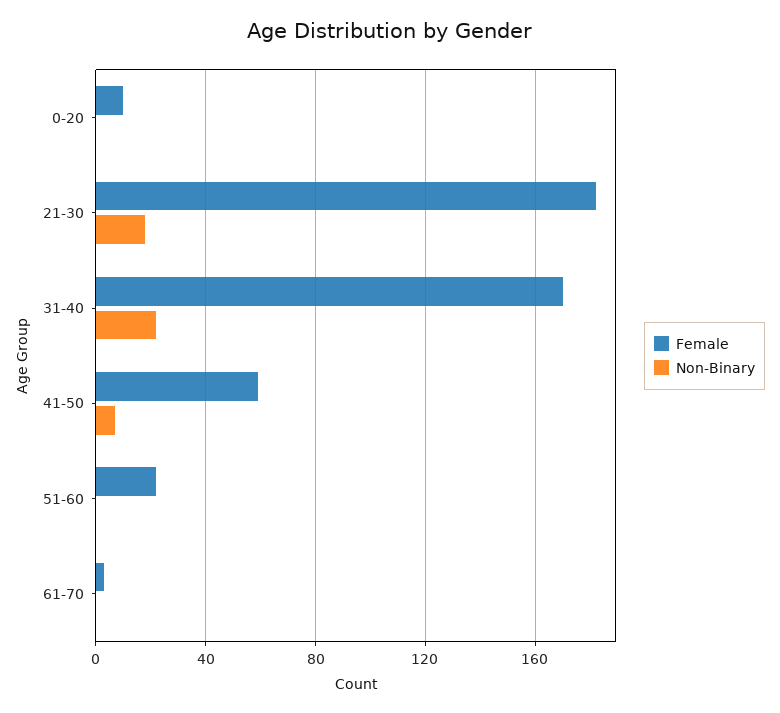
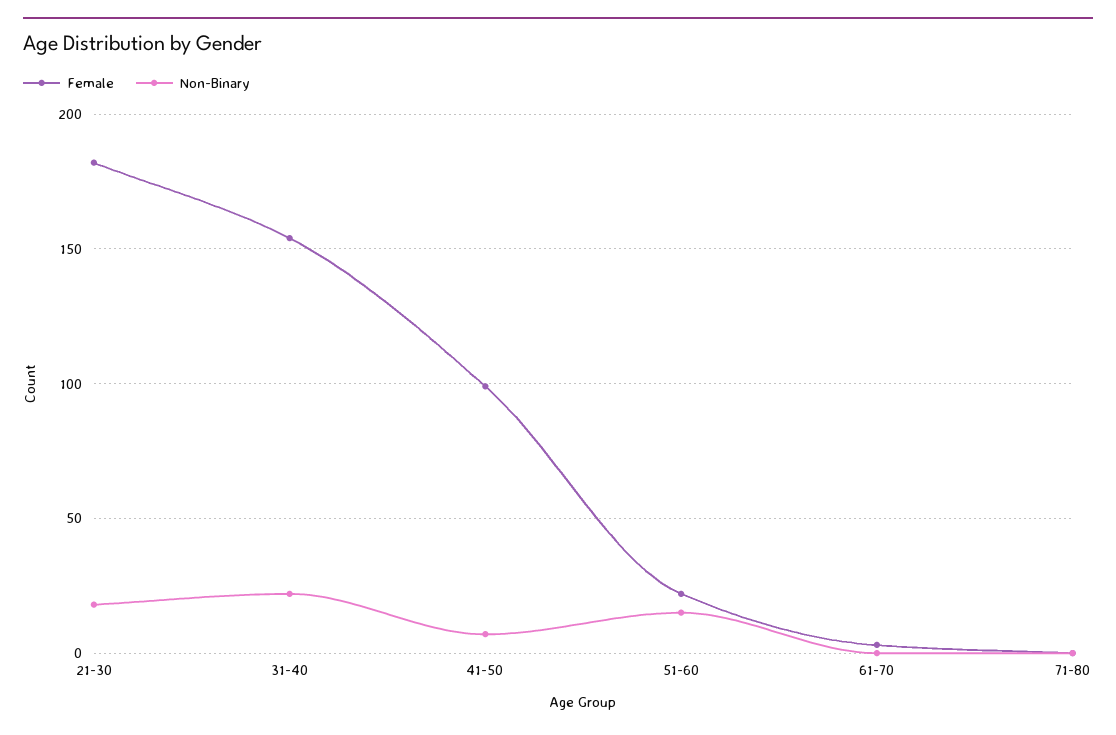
Female, 0-20: 10 -> none
Non-Binary, 0-20: 0 -> none
Female, 31-40: 170 -> 155
Female, 41-50: 60 -> 100
Non-Binary, 51-60: 0 -> 15
Female, 71-80: none -> 0
Non-Binary, 71-80: none -> 0

